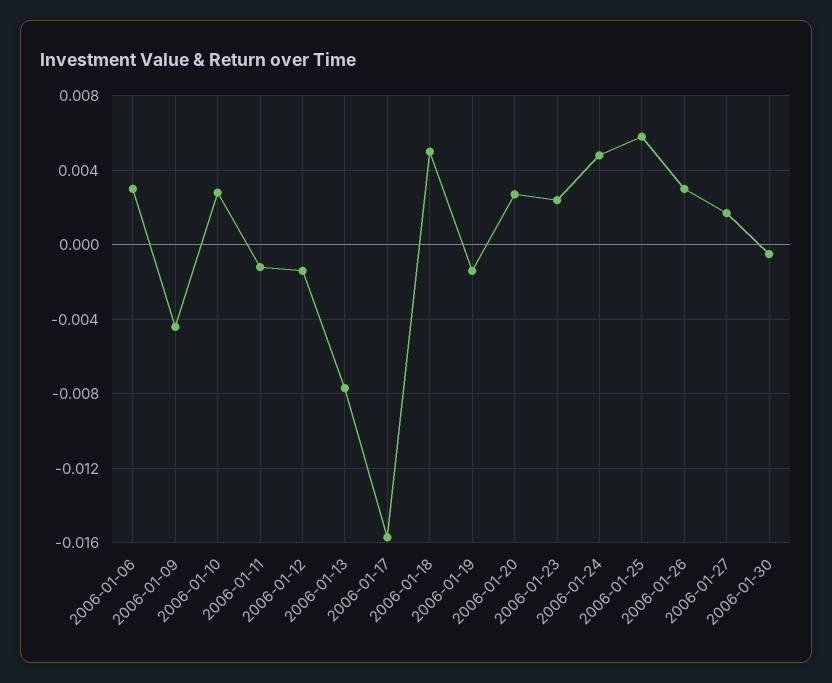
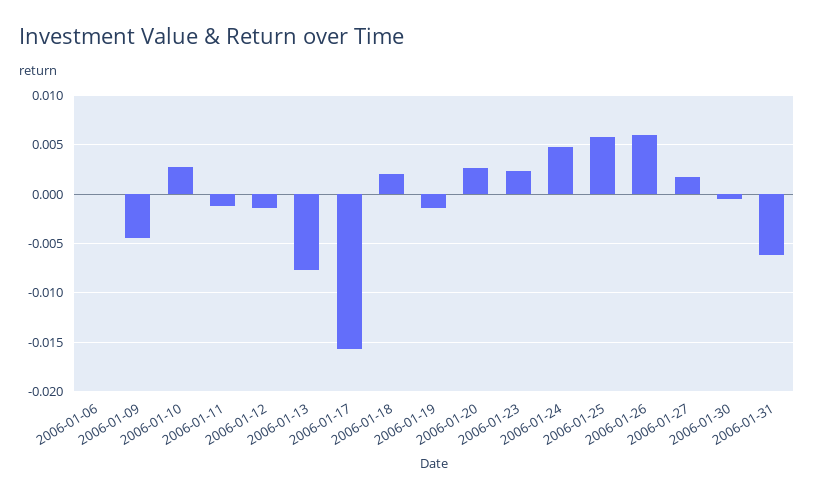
2006-01-06: 0.003 -> 0
2006-01-18: 0.005 -> 0.002
2006-01-26: 0.003 -> 0.006
2006-01-31: none -> -0.006

